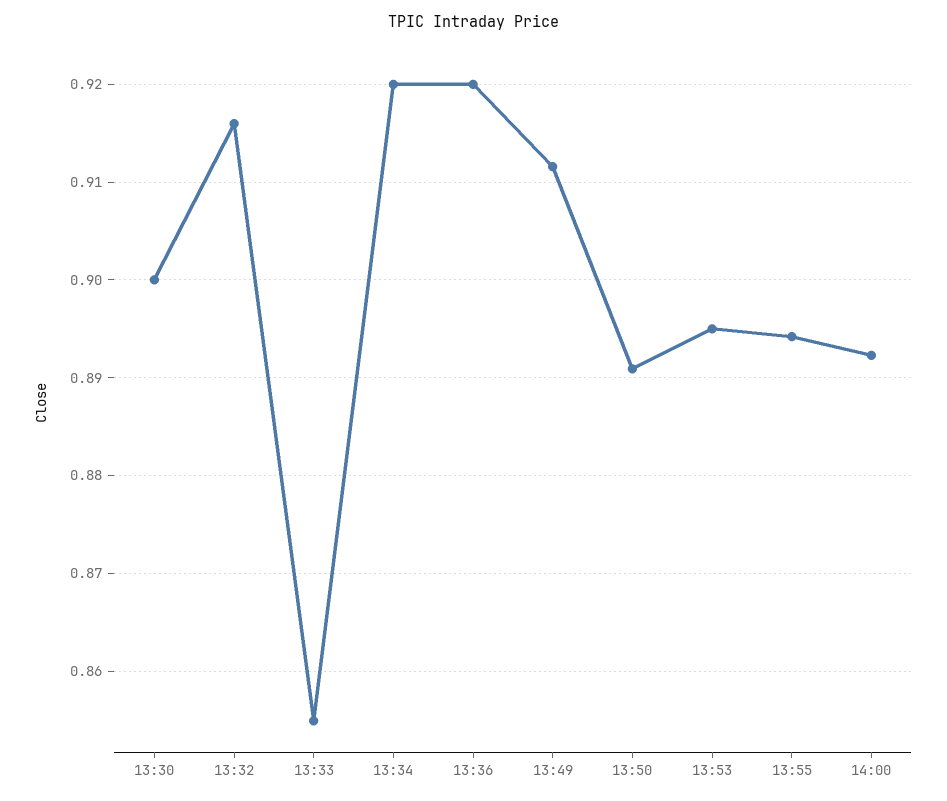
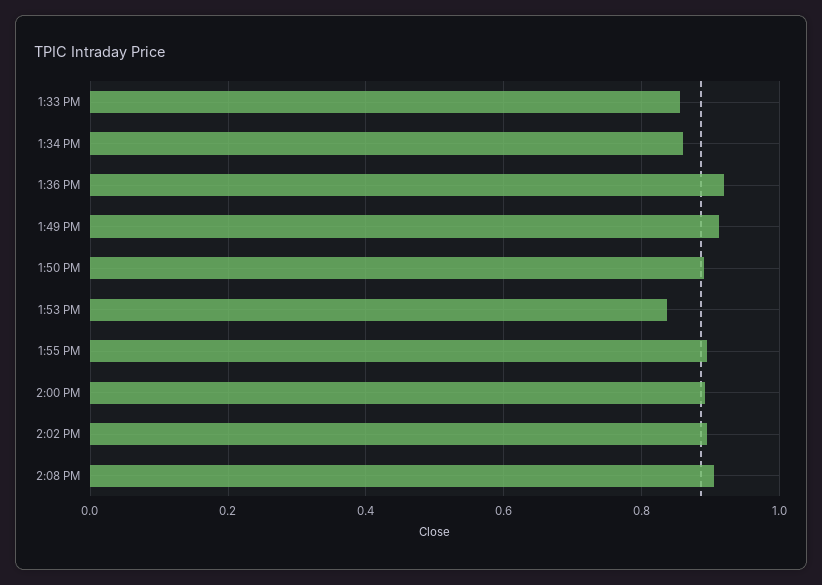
13:30: 0.9 -> none
13:32: 0.916 -> none
13:34: 0.92 -> 0.86
13:53: 0.895 -> 0.84
2:02 PM: none -> 0.9
2:08 PM: none -> 0.9

